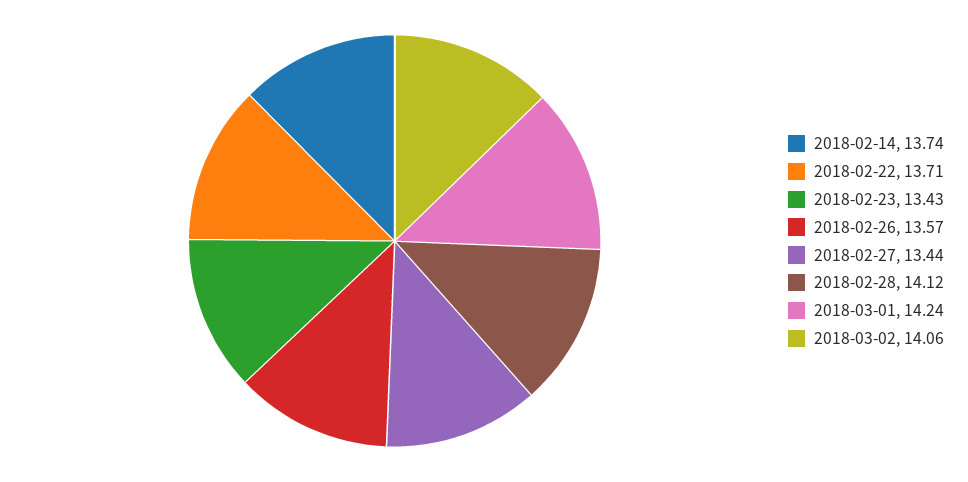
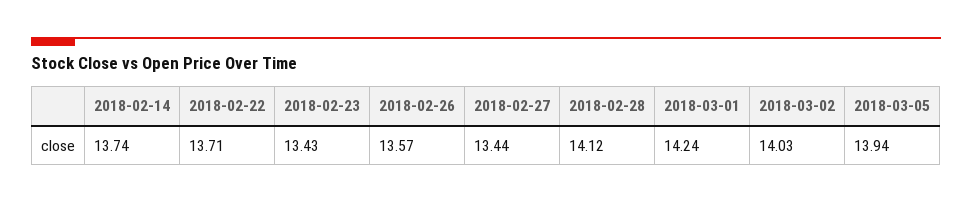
2018-03-02: 14.06 -> 14.03
2018-03-05: none -> 13.94

